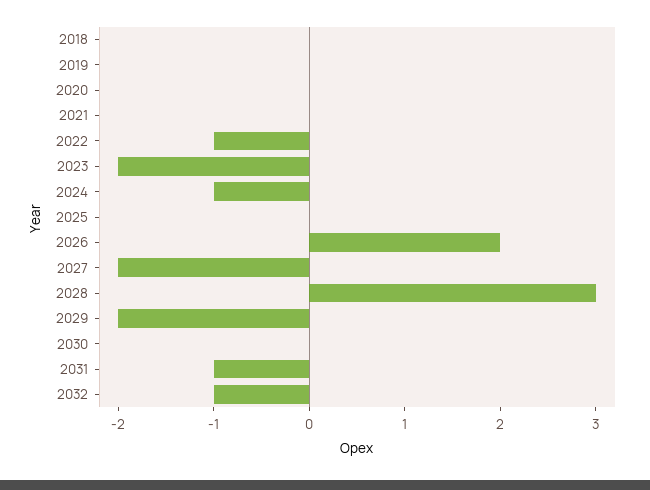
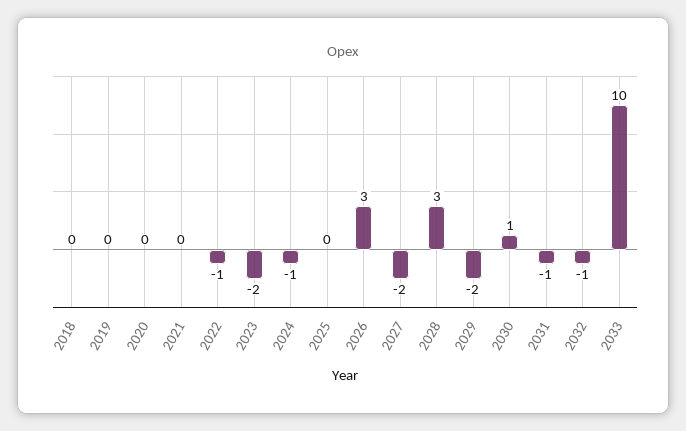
2026: 2 -> 3
2030: 0 -> 1
2033: none -> 10

